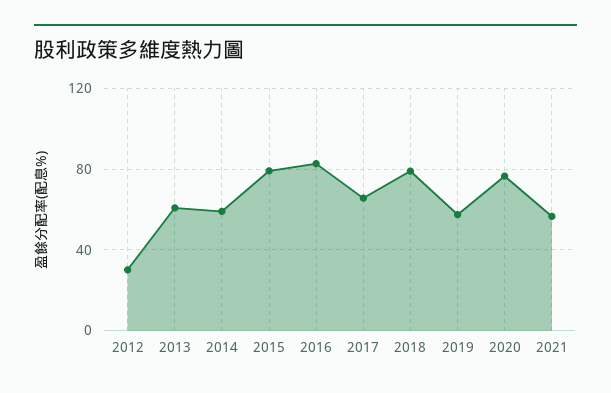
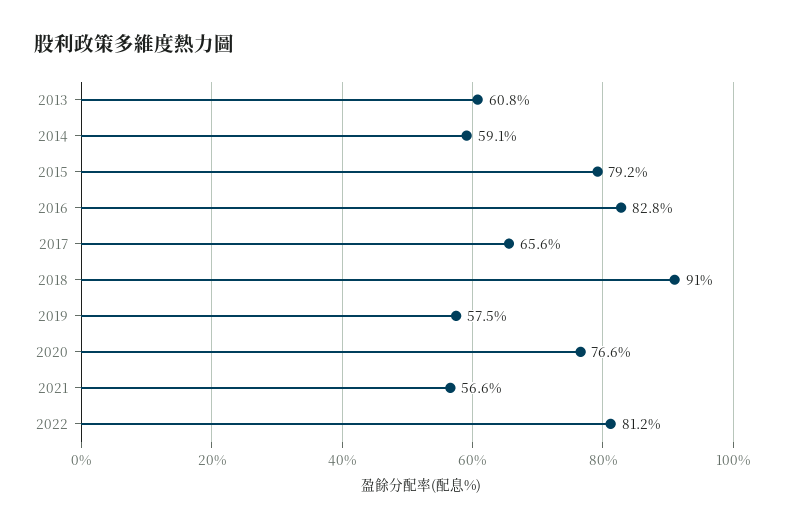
2012: 30 -> none
2018: 80 -> 91
2022: none -> 81.2

